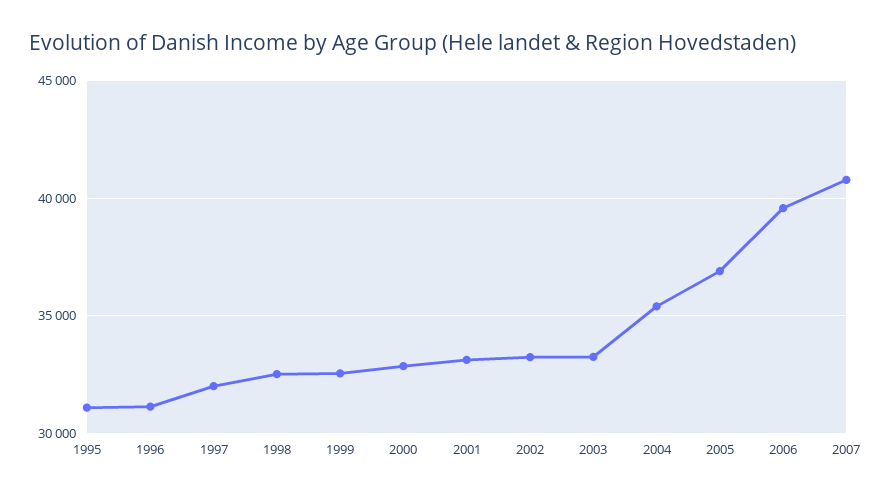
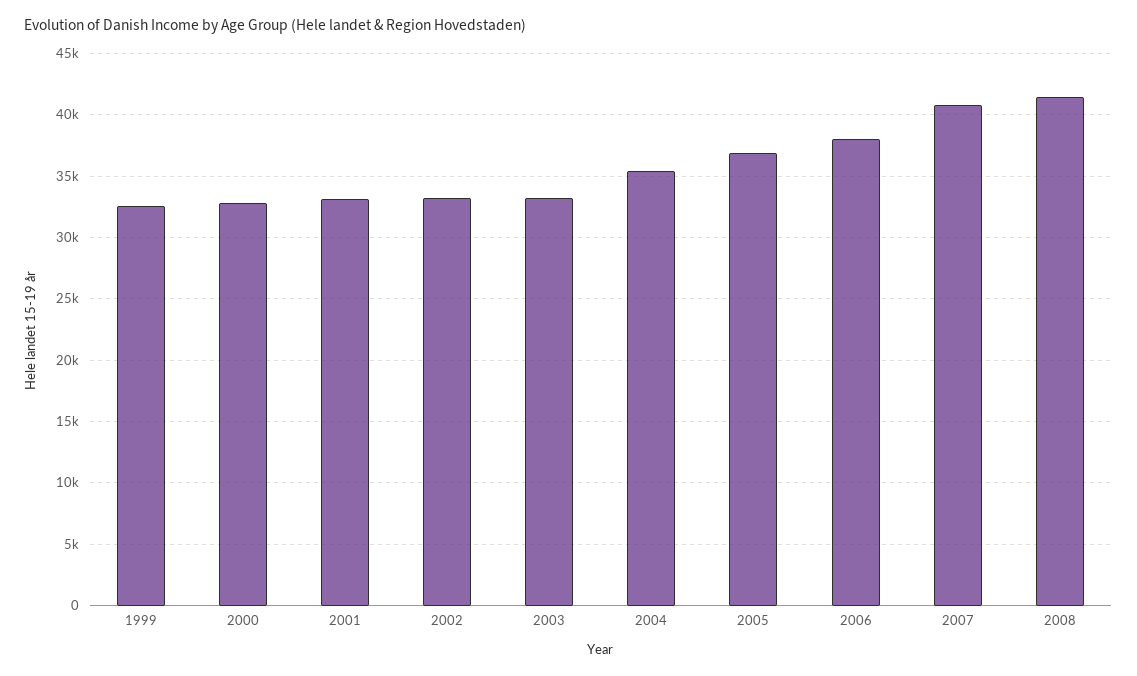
1995: 31000 -> none
1996: 31000 -> none
1997: 32000 -> none
1998: 32500 -> none
2006: 39500 -> 38000
2008: none -> 41500

